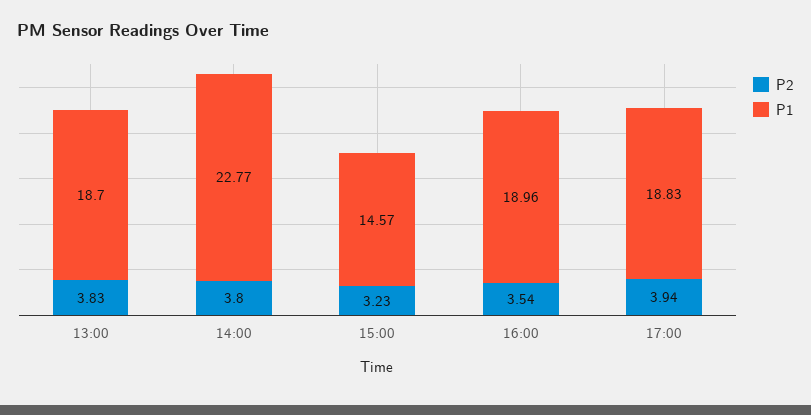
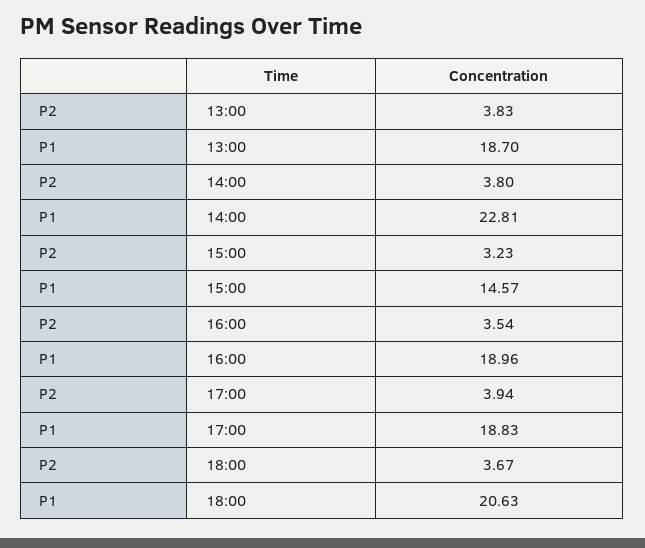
P1, 14:00: 22.77 -> 22.81
P2, 18:00: none -> 3.67
P1, 18:00: none -> 20.63

